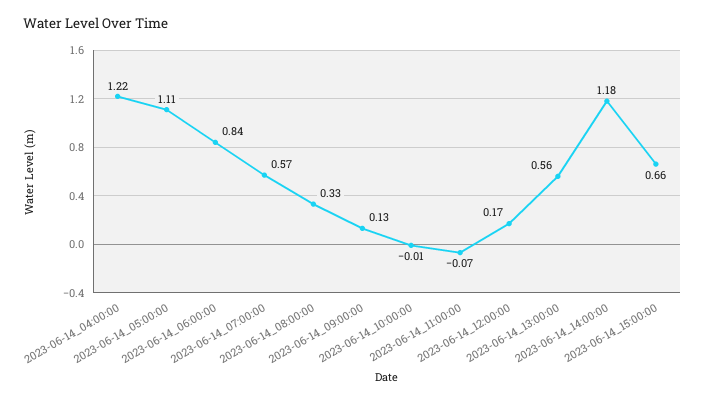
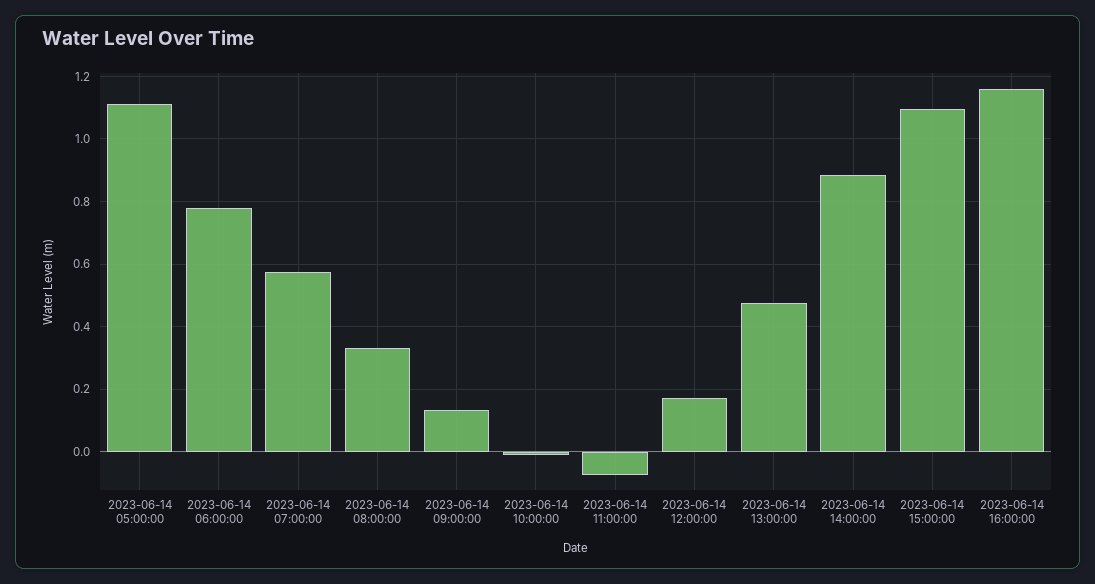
2023-06-14_04:00:00: 1.22 -> none
2023-06-14_06:00:00: 0.84 -> 0.78
2023-06-14_13:00:00: 0.56 -> 0.48
2023-06-14_14:00:00: 1.18 -> 0.88
2023-06-14_15:00:00: 0.66 -> 1.1
2023-06-14 16:00:00: none -> 1.16

